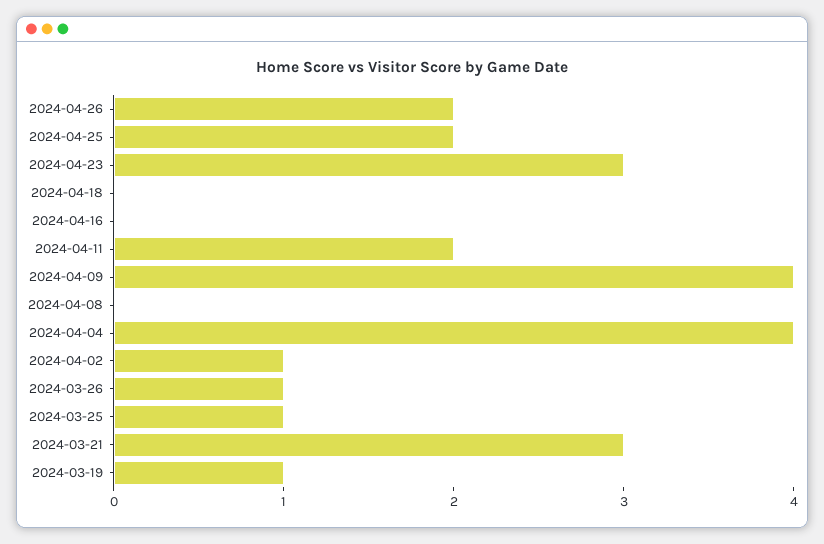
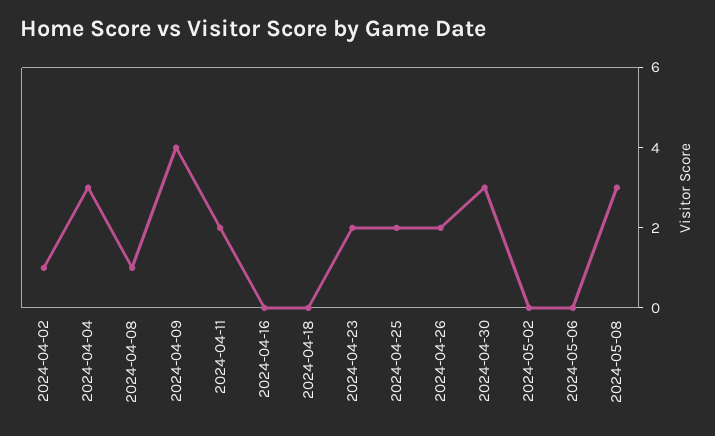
2024-04-23: 3 -> 2
2024-04-08: 0 -> 1
2024-04-04: 4 -> 3
2024-03-26: 1 -> none
2024-03-25: 1 -> none
2024-03-21: 3 -> none
2024-03-19: 1 -> none
2024-04-30: none -> 3
2024-05-02: none -> 0
2024-05-06: none -> 0
2024-05-08: none -> 3

